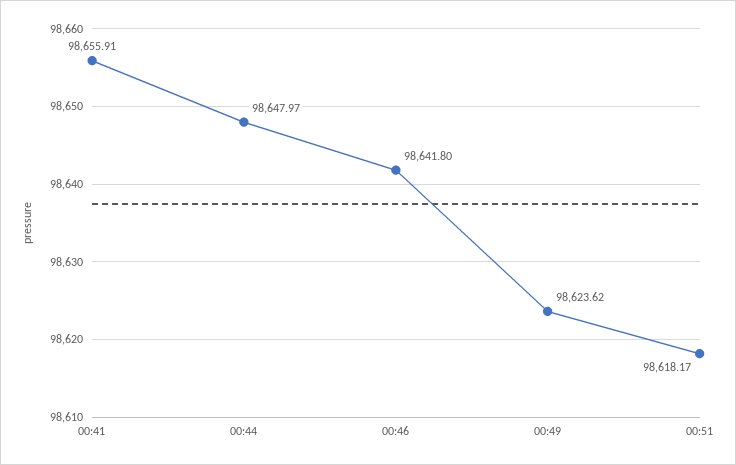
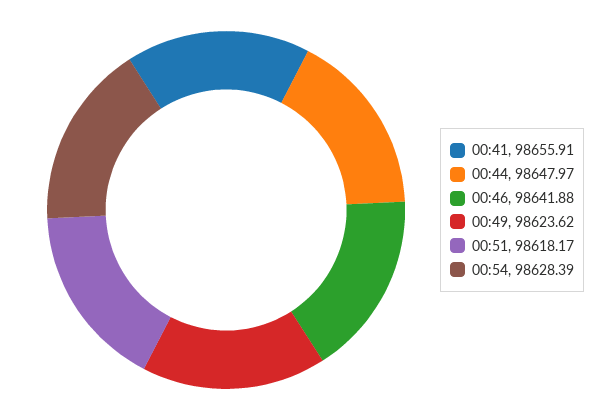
00:46: 98641.8 -> 98641.88
00:54: none -> 98628.39

